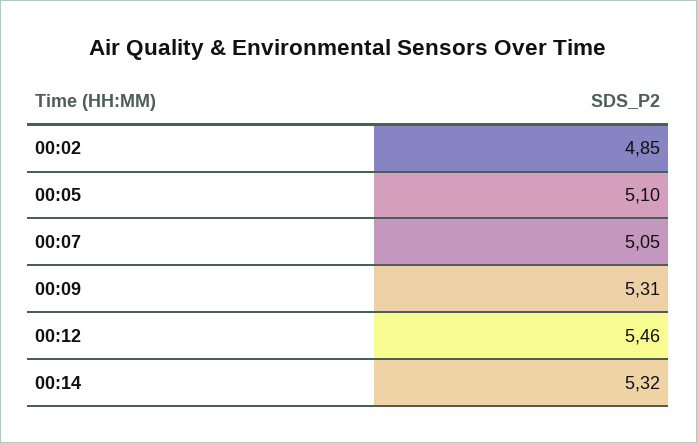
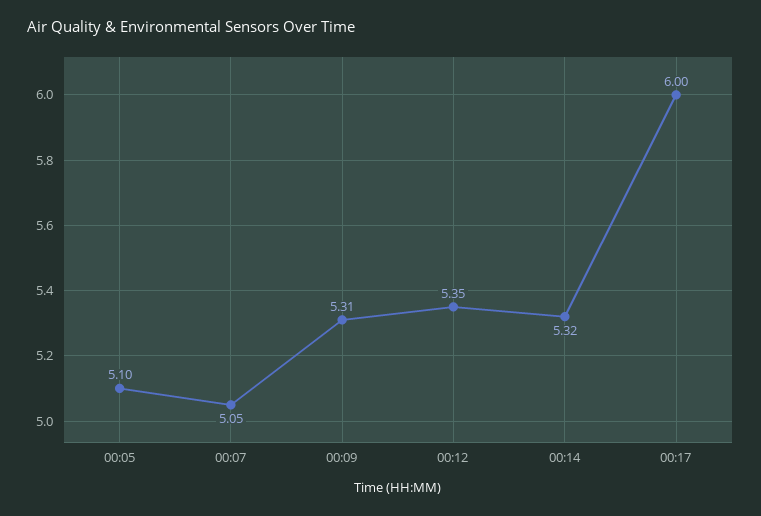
00:02: 4.85 -> none
00:12: 5.46 -> 5.35
00:17: none -> 6

